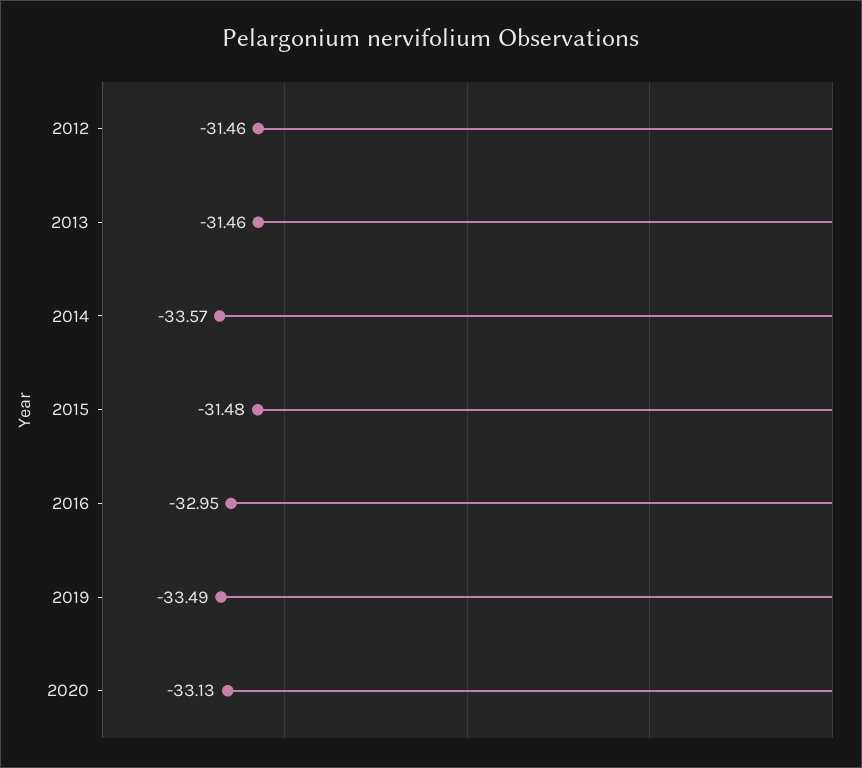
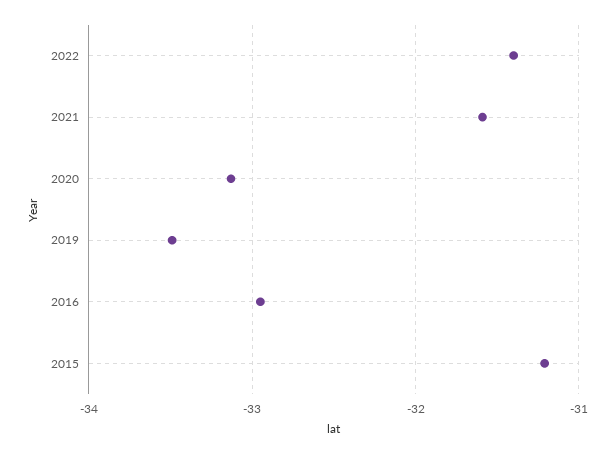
2012: -31.46 -> none
2013: -31.46 -> none
2014: -33.57 -> none
2015: -31.48 -> -31.2
2022: none -> -31.4
2021: none -> -31.6

